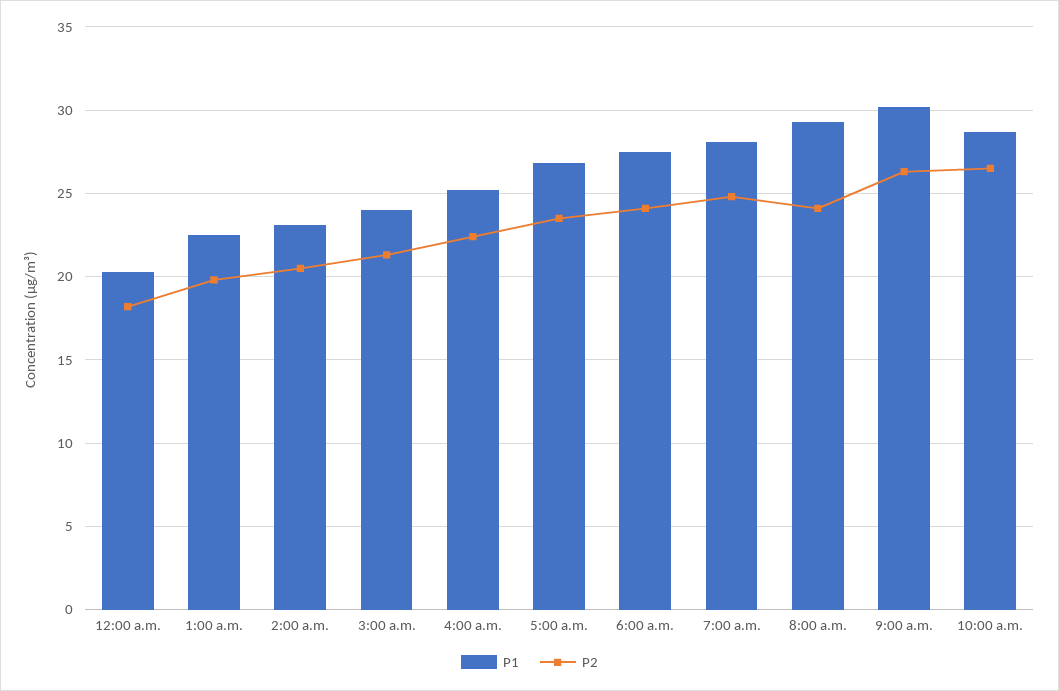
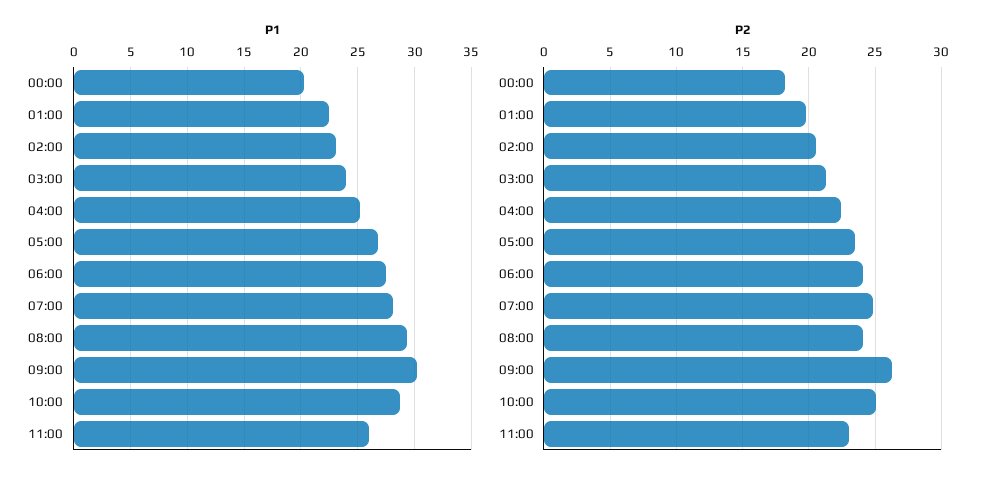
P2, 10:00 a.m.: 26.5 -> 25
P1, 11:00: none -> 26
P2, 11:00: none -> 23

